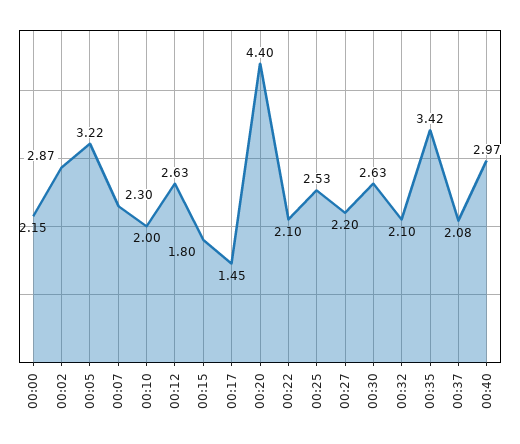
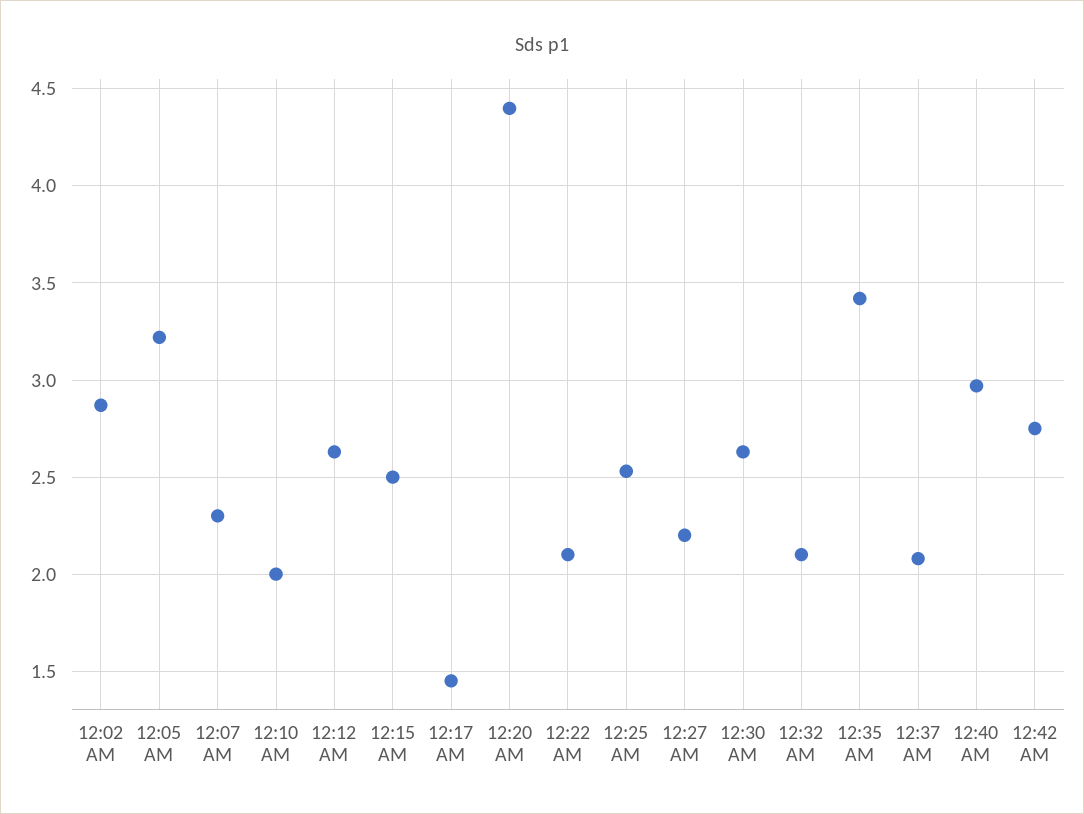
00:00: 2.15 -> none
00:15: 1.8 -> 2.5
12:42 AM: none -> 2.75

